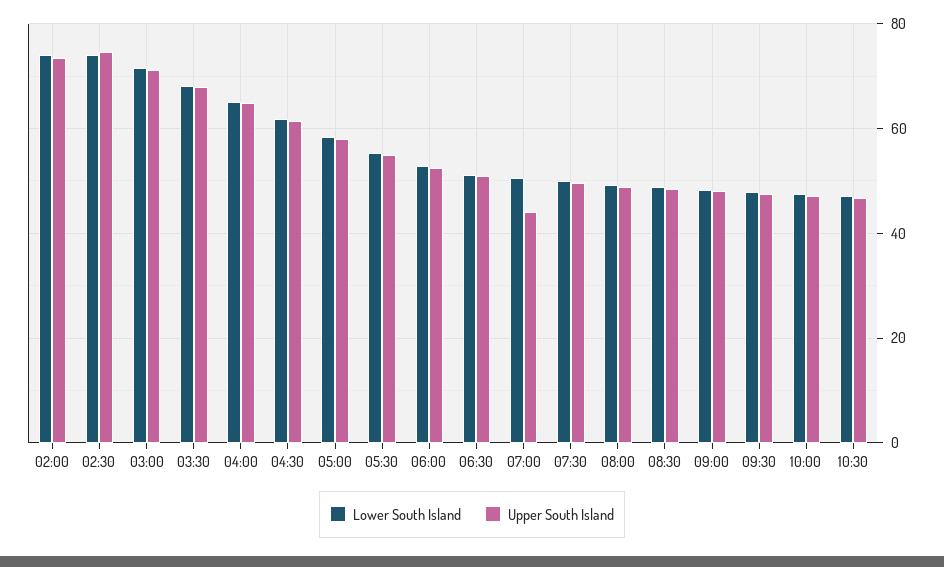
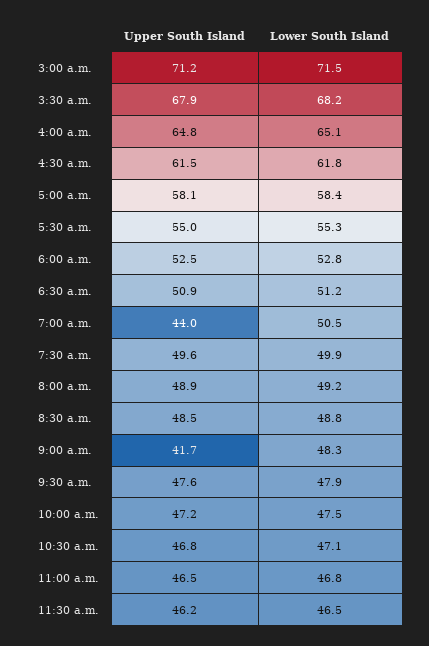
Lower South Island, 02:00: 74 -> none
Upper South Island, 02:00: 74 -> none
Lower South Island, 02:30: 74 -> none
Upper South Island, 02:30: 74 -> none
Upper South Island, 09:00: 48 -> 41.7
Upper South Island, 11:00 a.m.: none -> 46.5
Lower South Island, 11:00 a.m.: none -> 46.8
Upper South Island, 11:30 a.m.: none -> 46.2
Lower South Island, 11:30 a.m.: none -> 46.5

